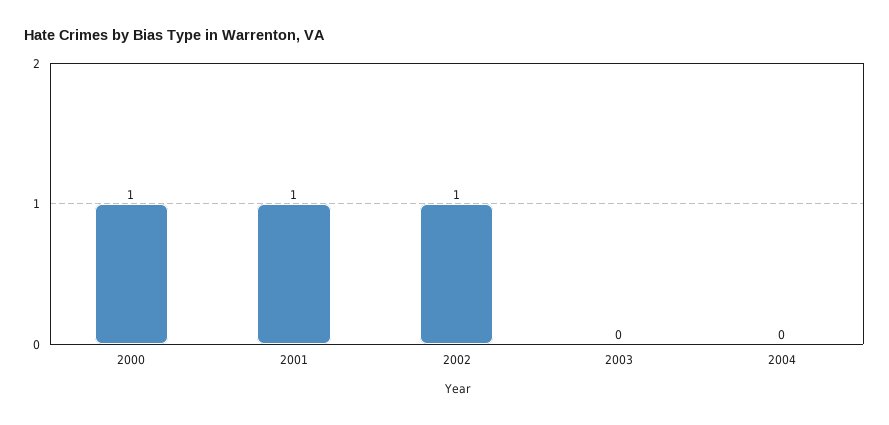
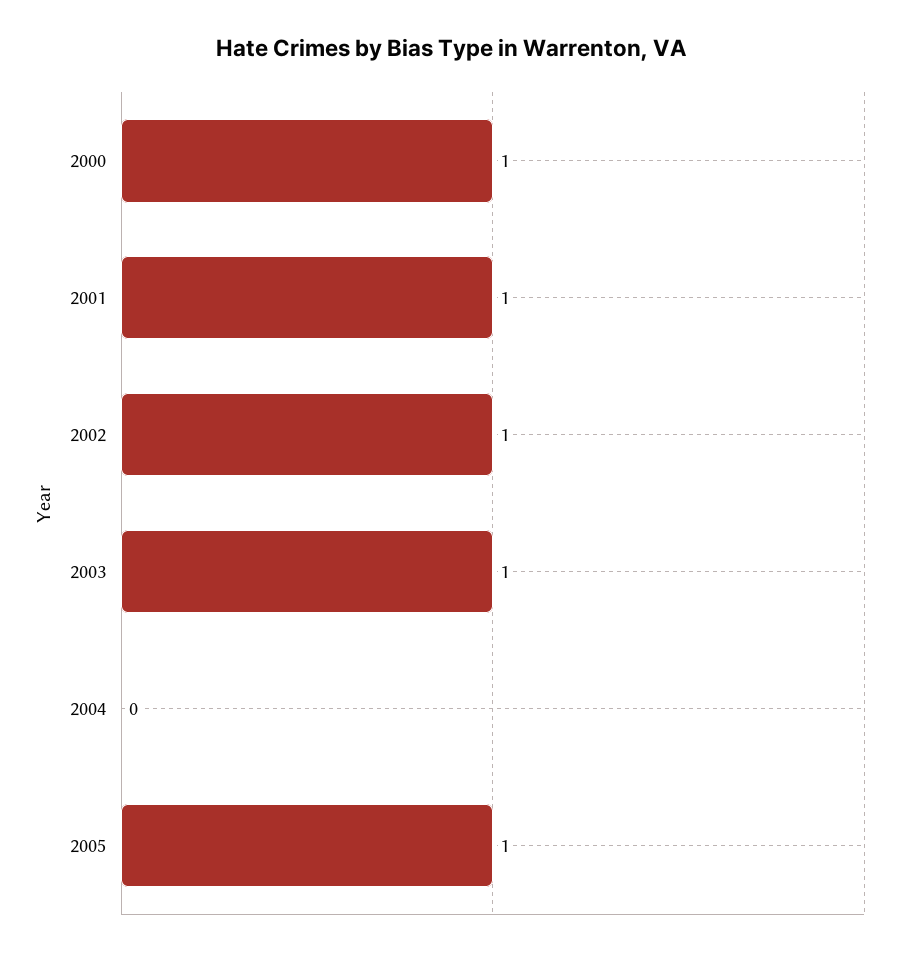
2003: 0 -> 1
2005: none -> 1

